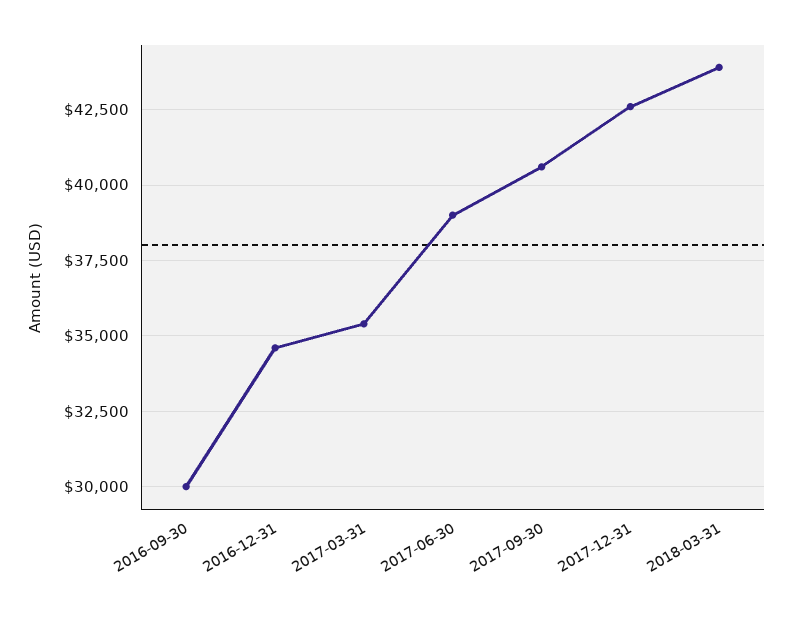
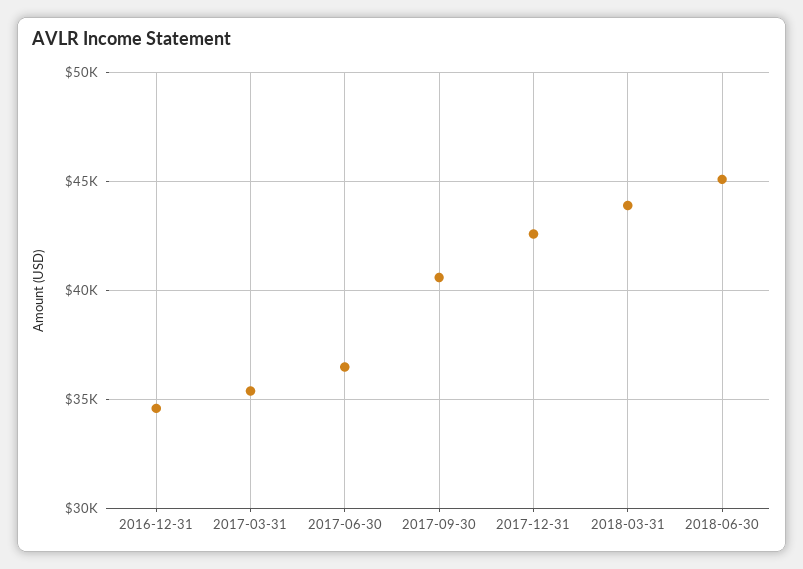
2016-09-30: 30000 -> none
2017-06-30: 39000 -> 36500
2018-06-30: none -> 45000

